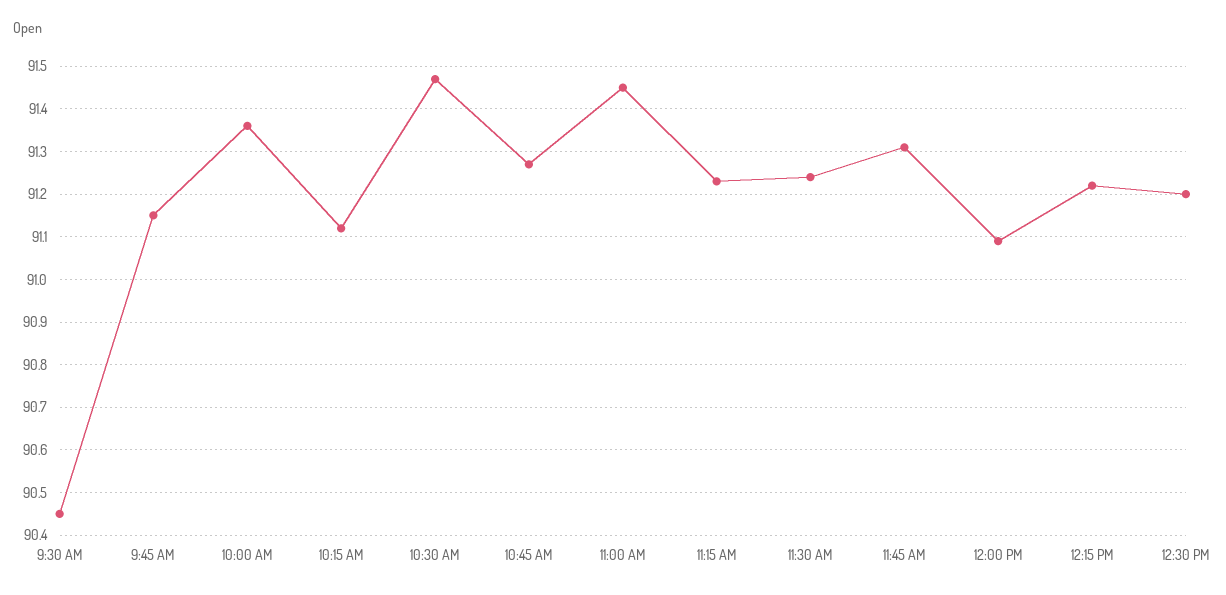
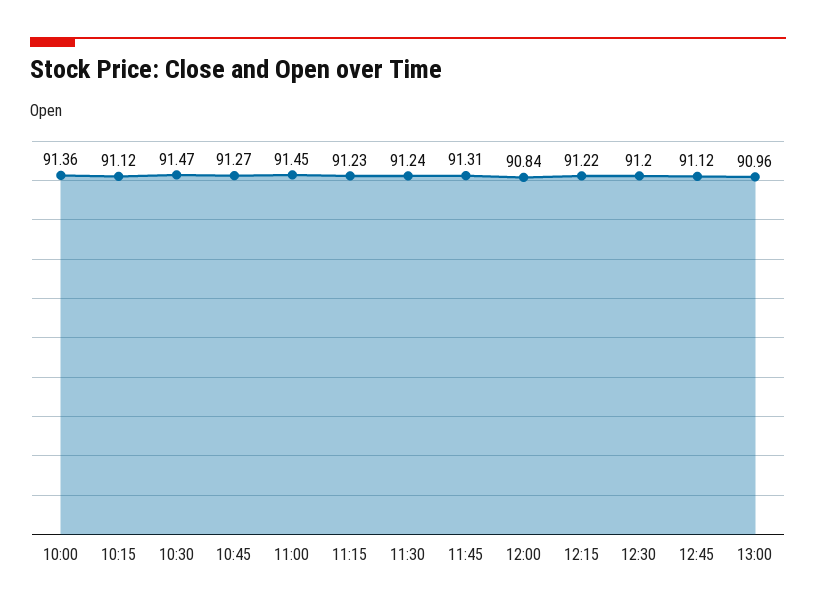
9:30 AM: 90.45 -> none
9:45 AM: 91.15 -> none
12:00 PM: 91.1 -> 90.84
12:45: none -> 91.12
13:00: none -> 90.96

